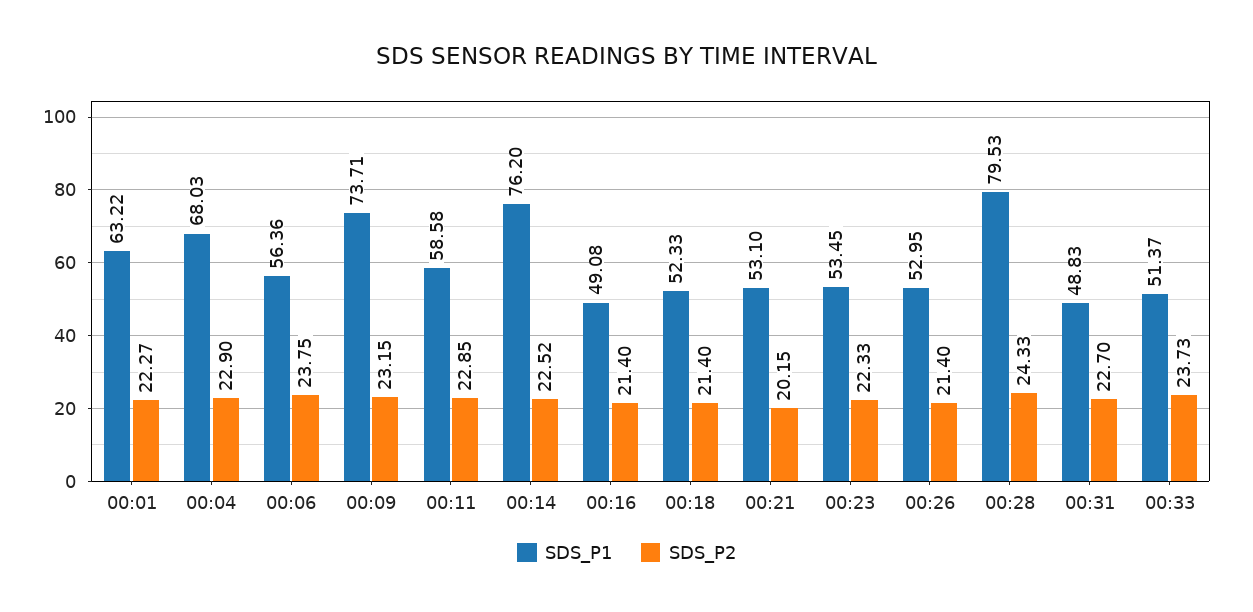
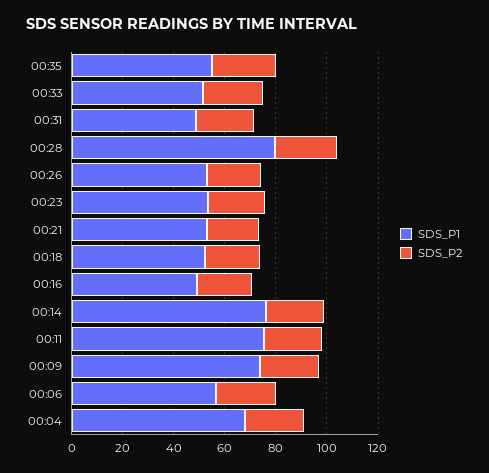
SDS_P1, 00:01: 63.22 -> none
SDS_P2, 00:01: 22.27 -> none
SDS_P1, 00:11: 58.58 -> 75
SDS_P1, 00:35: none -> 55
SDS_P2, 00:35: none -> 25

